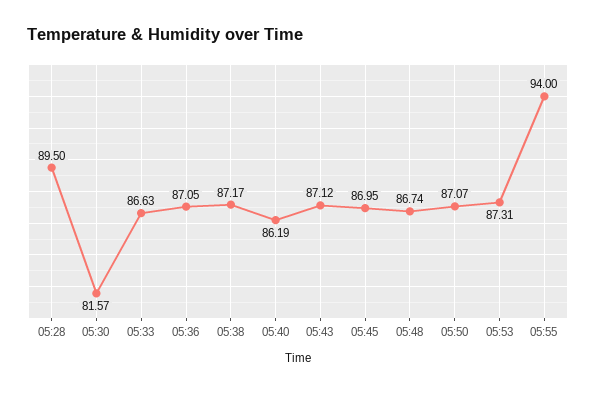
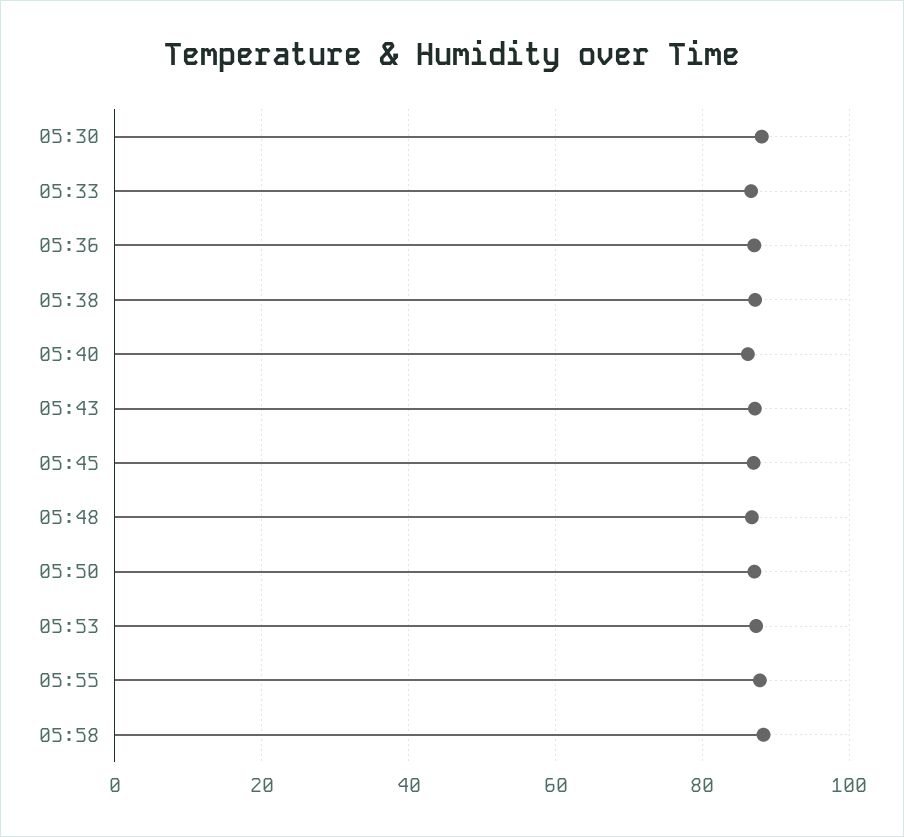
05:28: 89.5 -> none
05:30: 81.57 -> 88
05:55: 94 -> 88
05:58: none -> 88

